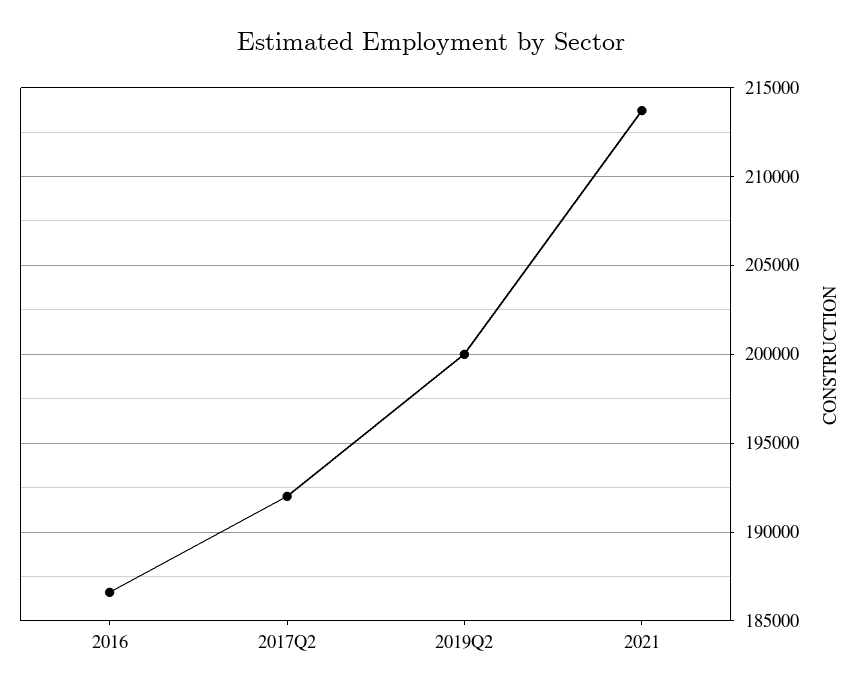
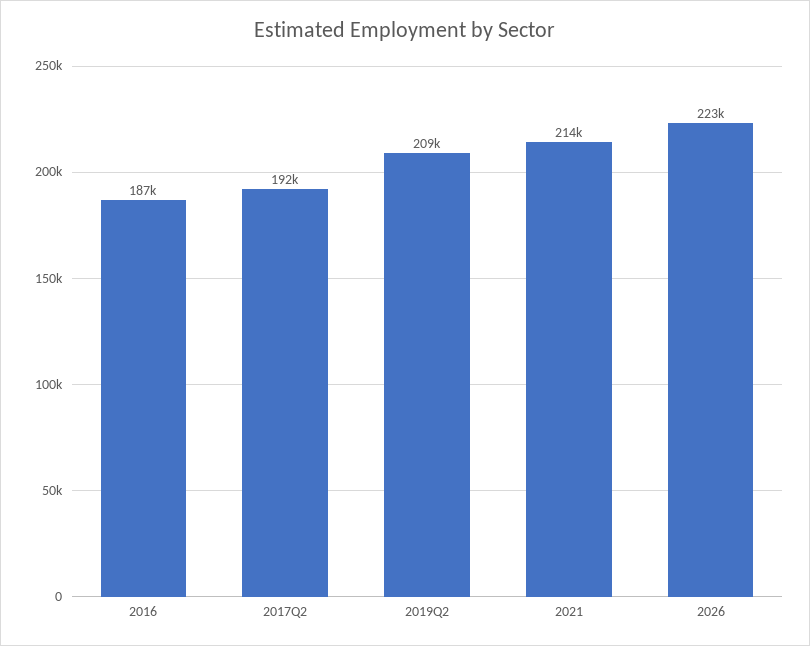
2019Q2: 200000 -> 209000
2026: none -> 223000

